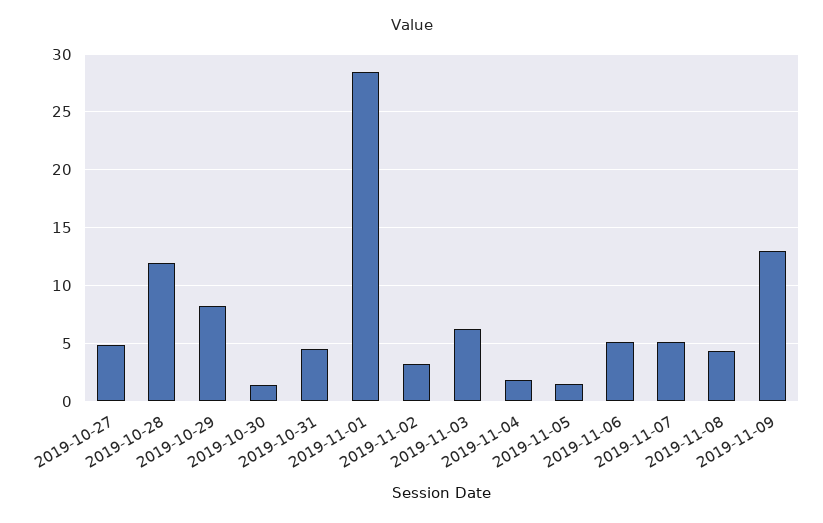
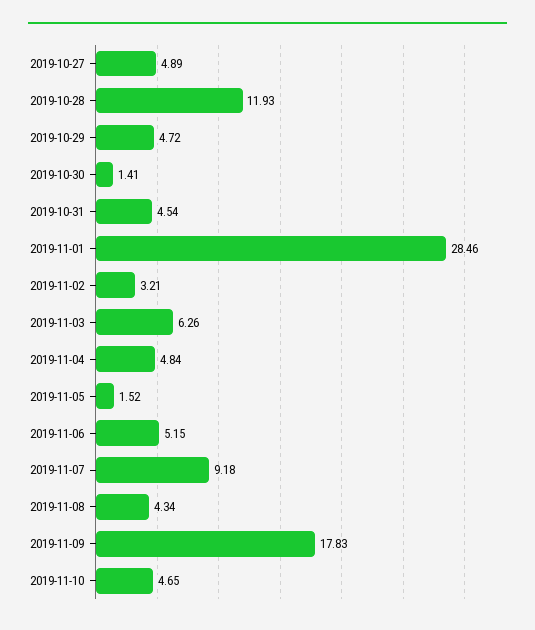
2019-10-29: 8 -> 4.72
2019-11-04: 2 -> 4.84
2019-11-07: 5 -> 9.18
2019-11-09: 13 -> 17.83
2019-11-10: none -> 4.65

